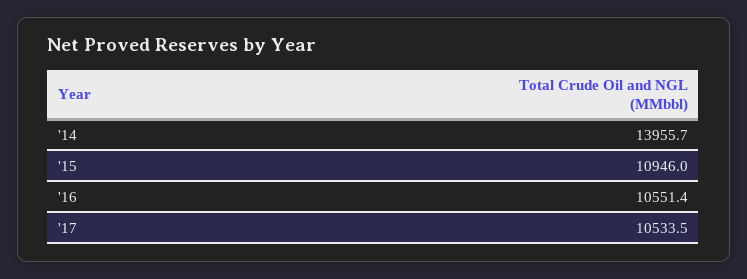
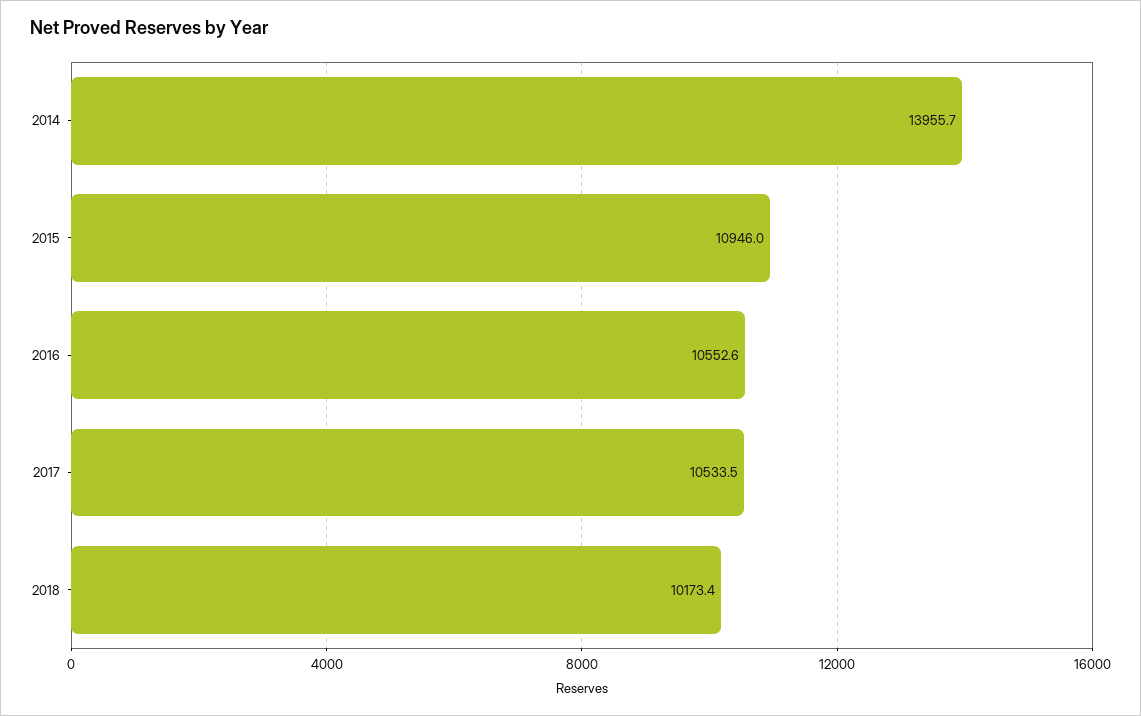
'16: 10551.4 -> 10552.6
2018: none -> 10173.4

